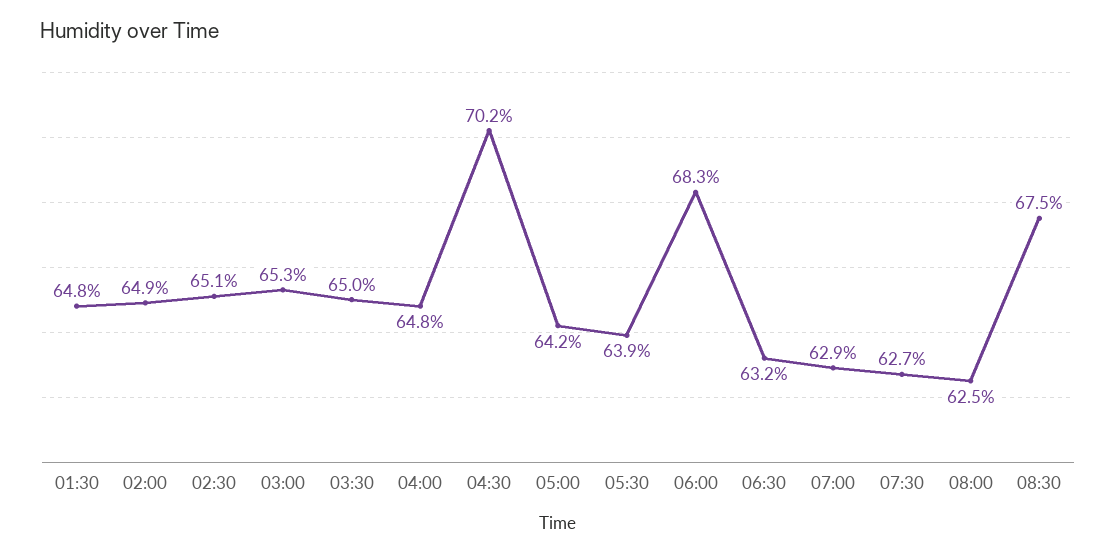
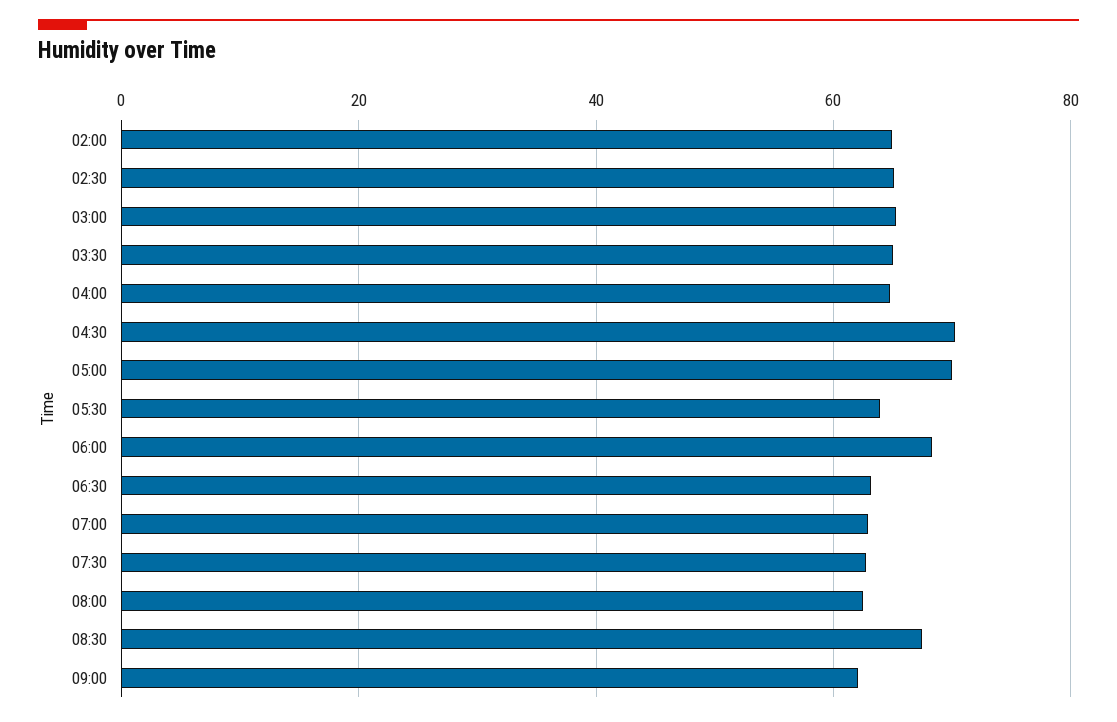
01:30: 64.8 -> none
05:00: 64.2 -> 70
09:00: none -> 62

